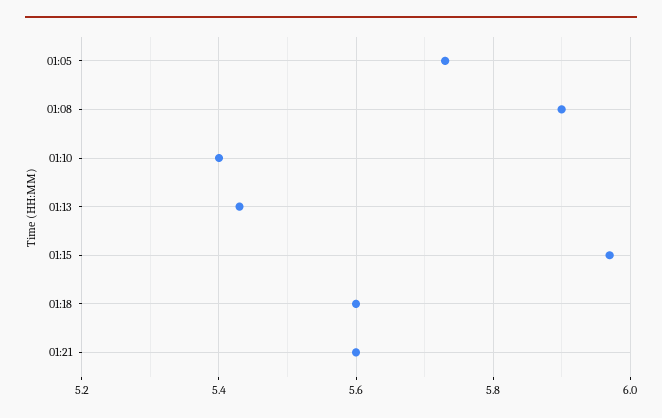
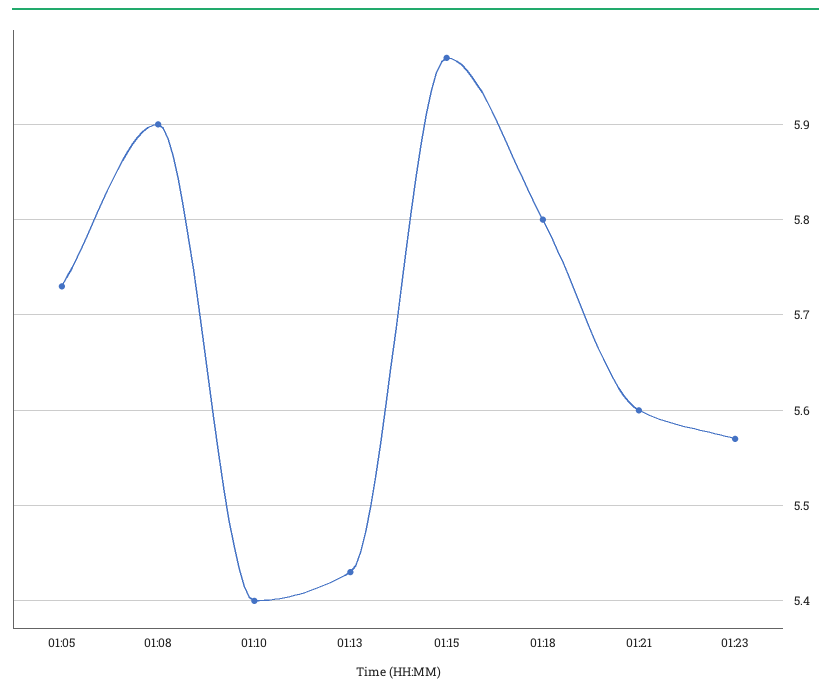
01:18: 5.6 -> 5.8
01:23: none -> 5.57

